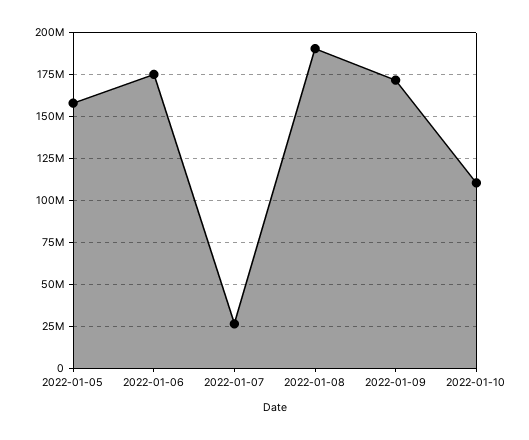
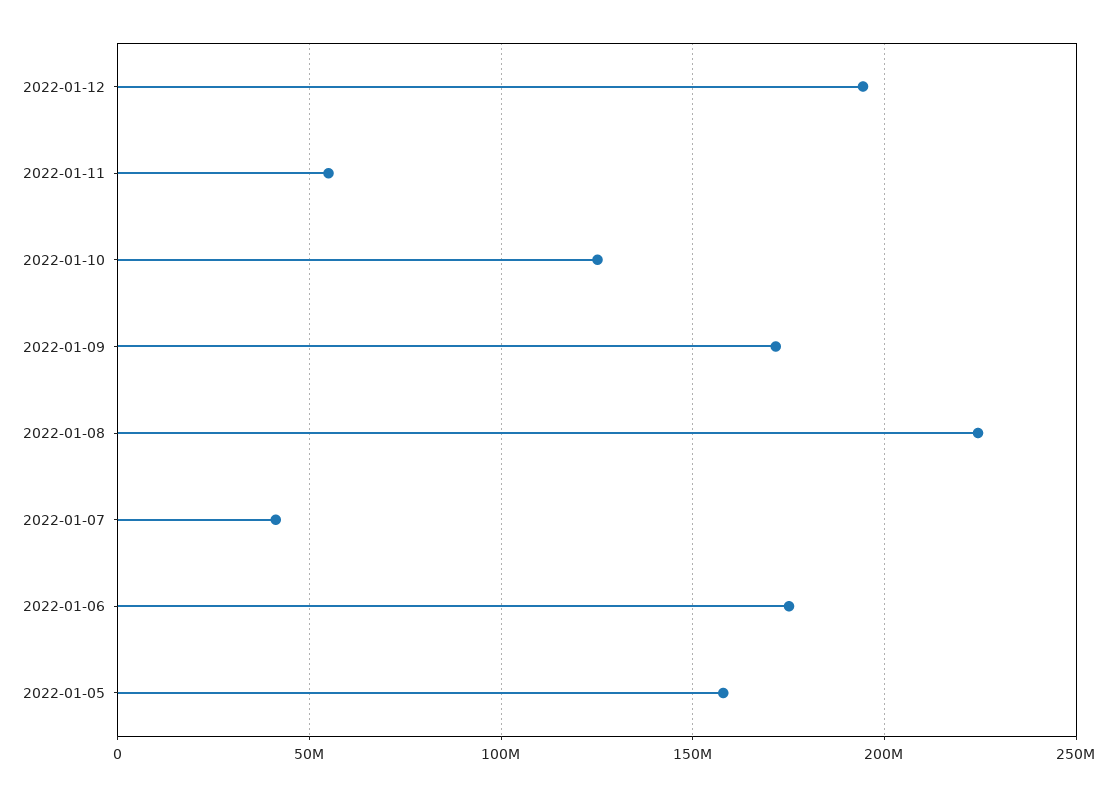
2022-01-07: 25000000 -> 40000000
2022-01-08: 190000000 -> 225000000
2022-01-10: 110000000 -> 125000000
2022-01-12: none -> 195000000
2022-01-11: none -> 55000000

